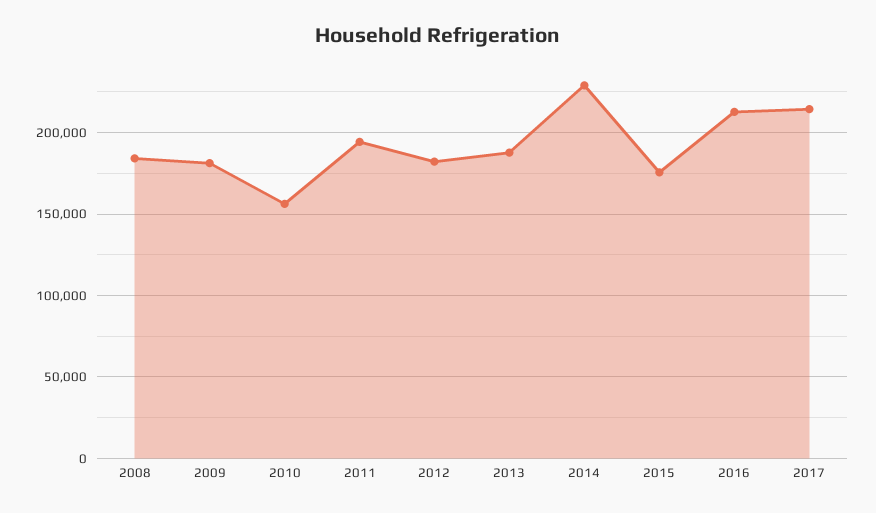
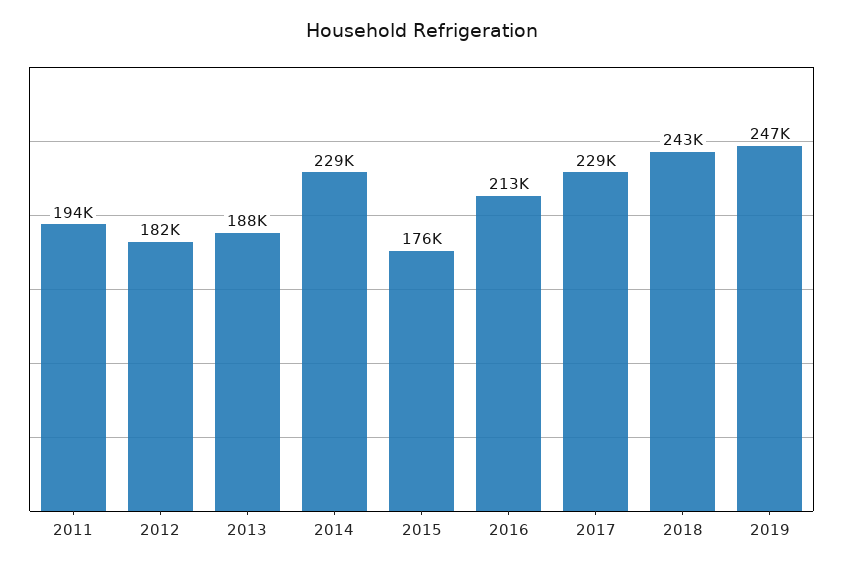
2008: 185000 -> none
2009: 180000 -> none
2010: 155000 -> none
2017: 215000 -> 229000
2018: none -> 243000
2019: none -> 247000

